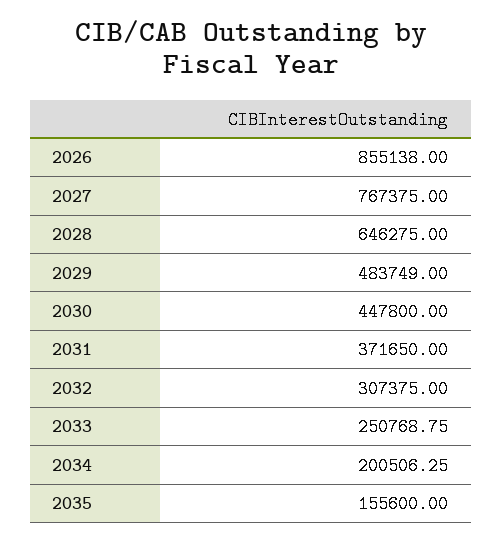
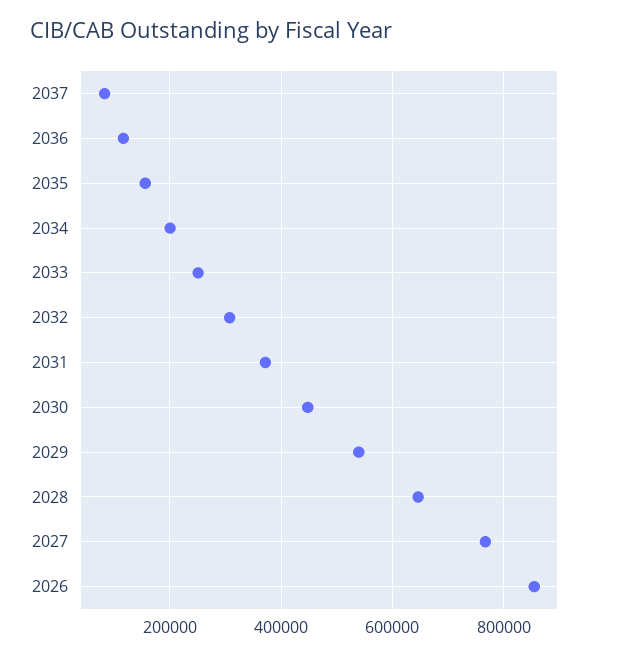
2029: 483749 -> 540000
2037: none -> 80000
2036: none -> 120000

